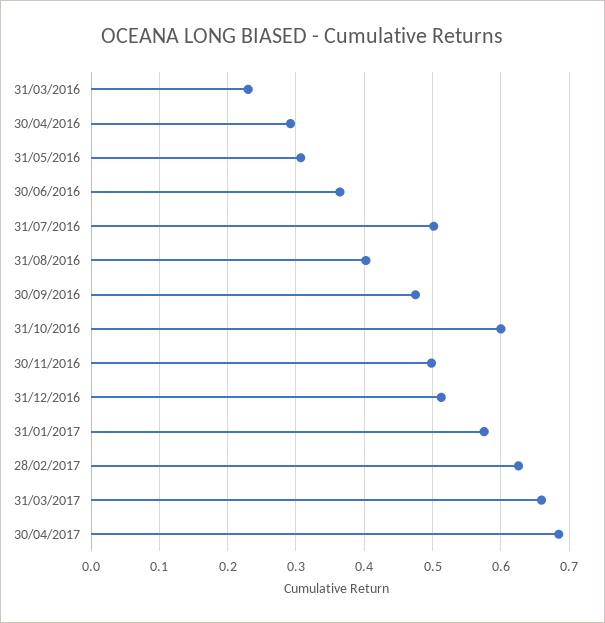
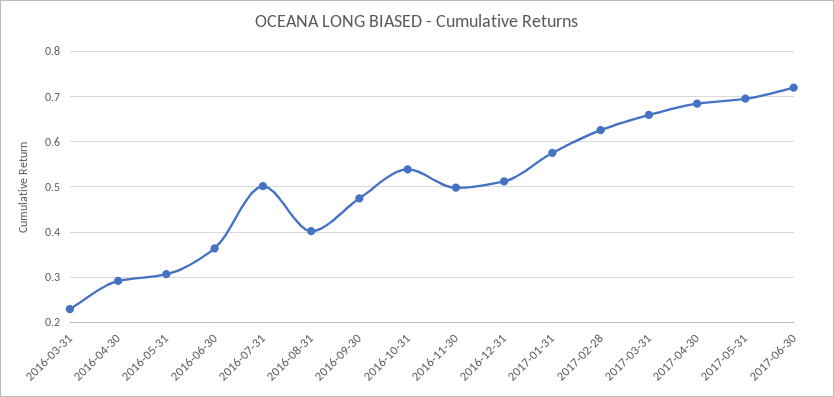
31/10/2016: 0.6 -> 0.54
2017-05-31: none -> 0.7
2017-06-30: none -> 0.72

